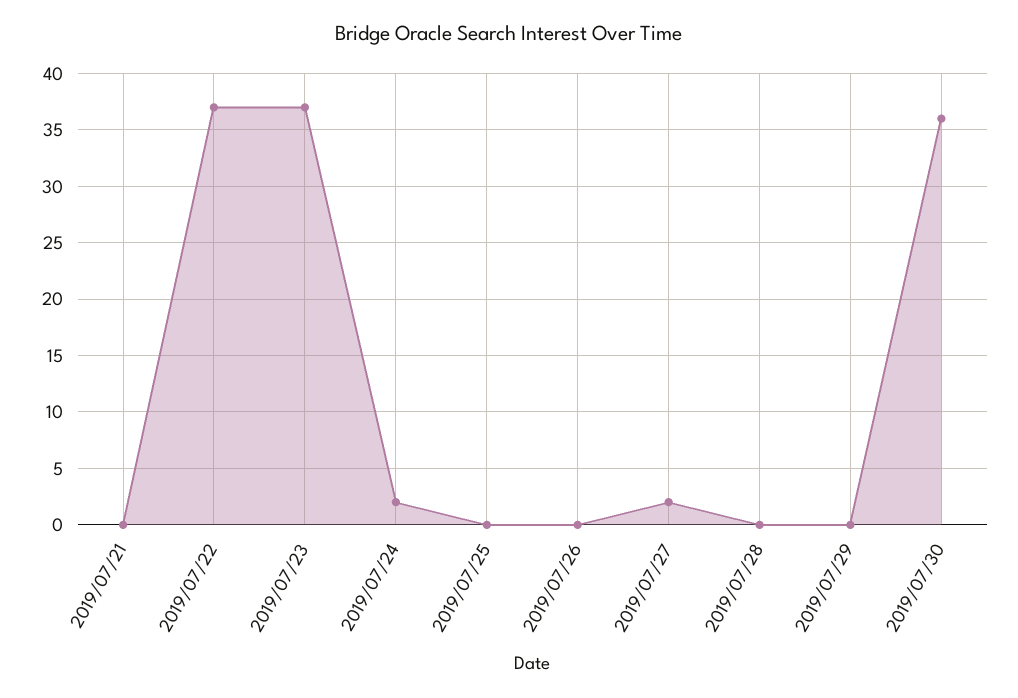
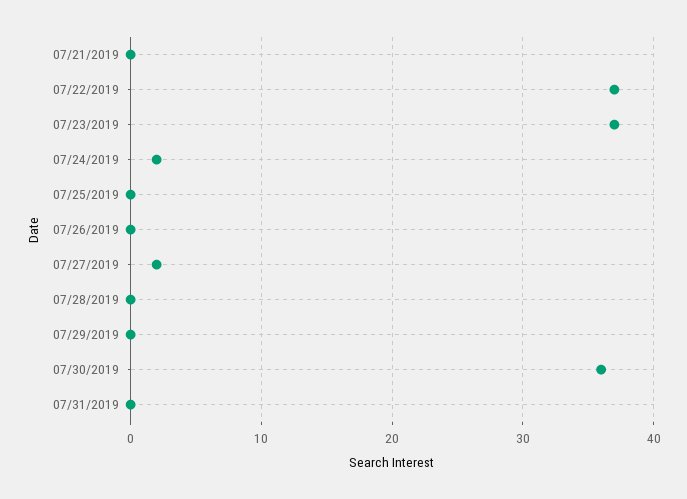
07/31/2019: none -> 0

